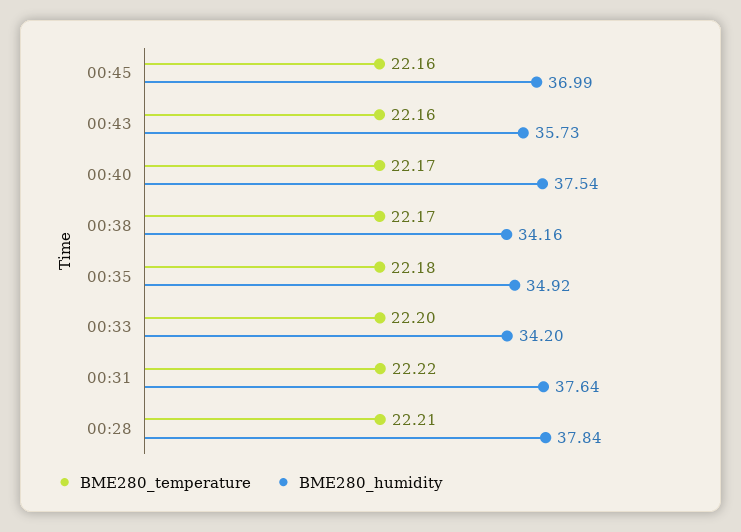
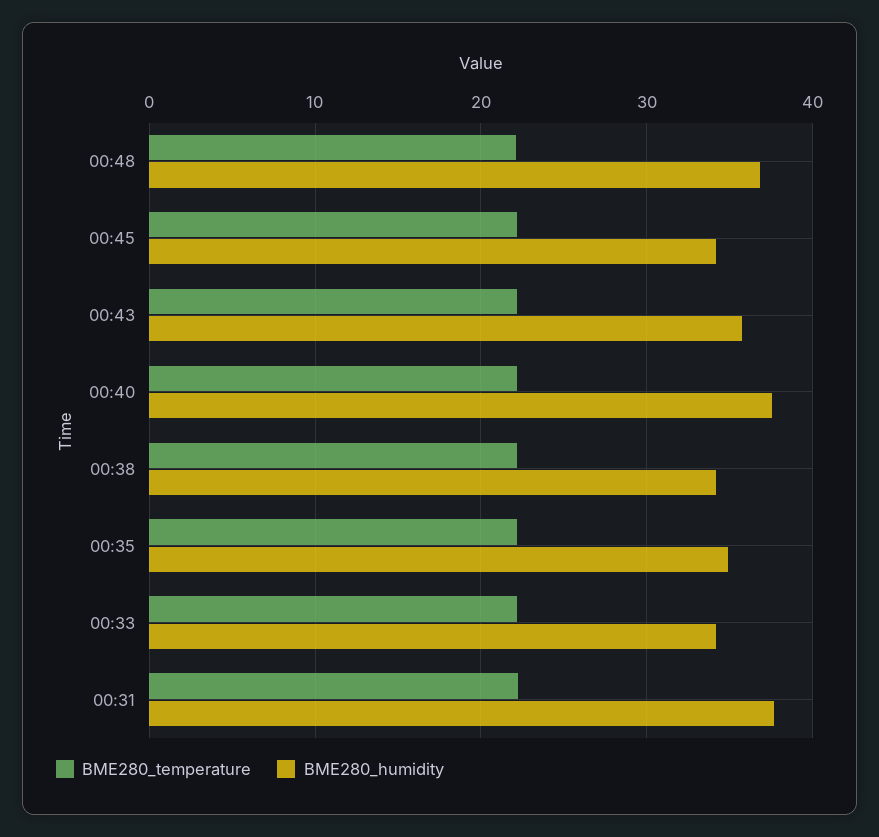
BME280_humidity, 00:45: 36.99 -> 34
BME280_temperature, 00:28: 22.21 -> none
BME280_humidity, 00:28: 37.84 -> none
BME280_temperature, 00:48: none -> 22
BME280_humidity, 00:48: none -> 37

